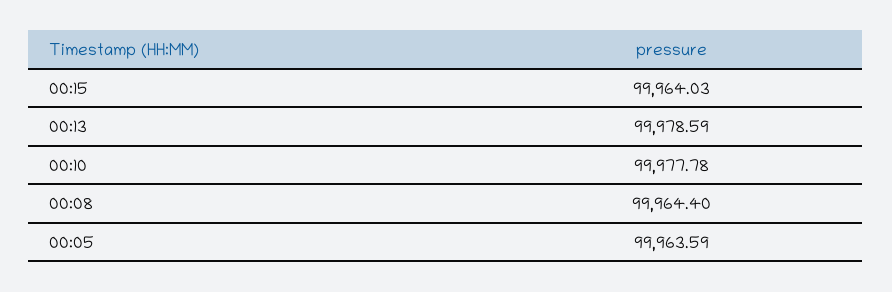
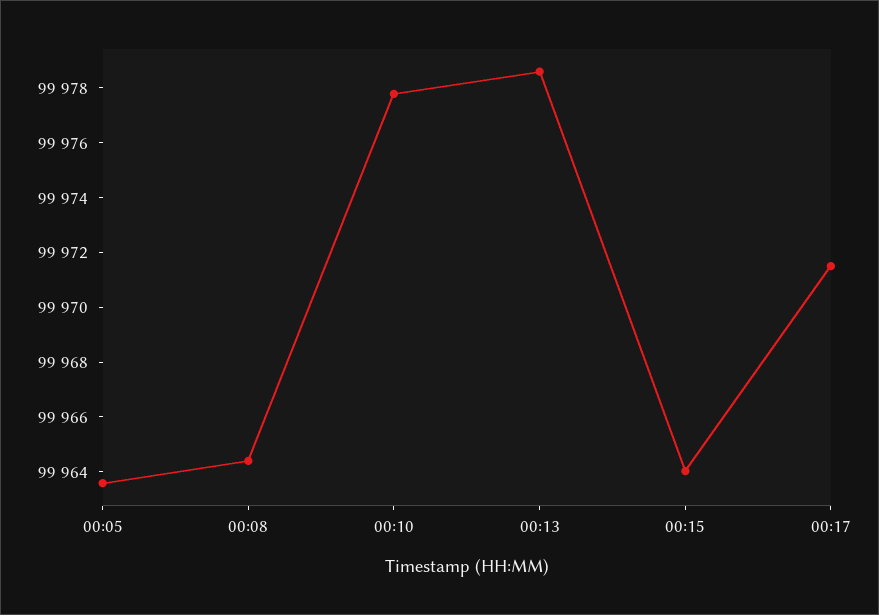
00:17: none -> 99971.5

